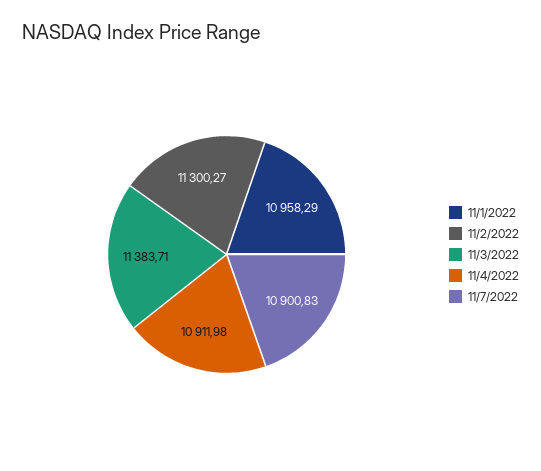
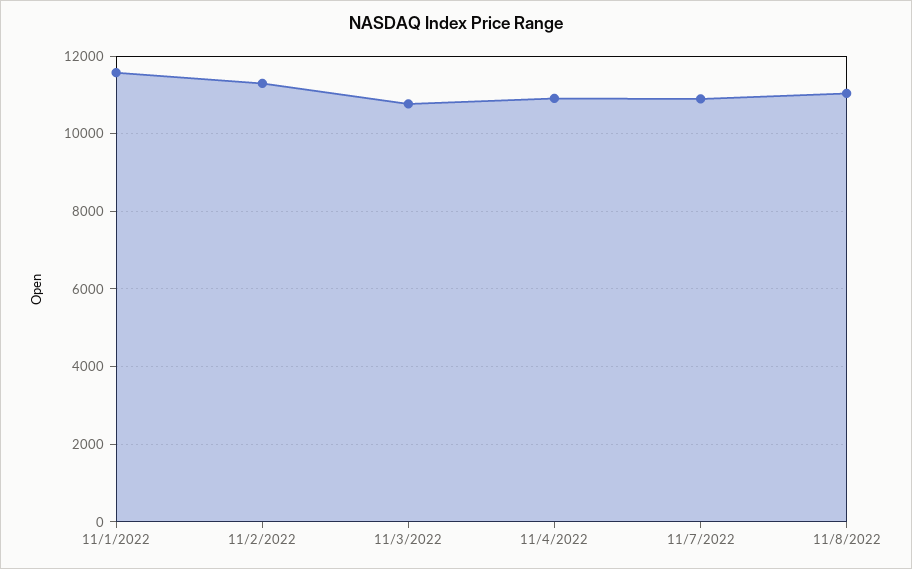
11/1/2022: 10958.29 -> 11600
11/3/2022: 11383.71 -> 10800
11/8/2022: none -> 11000

